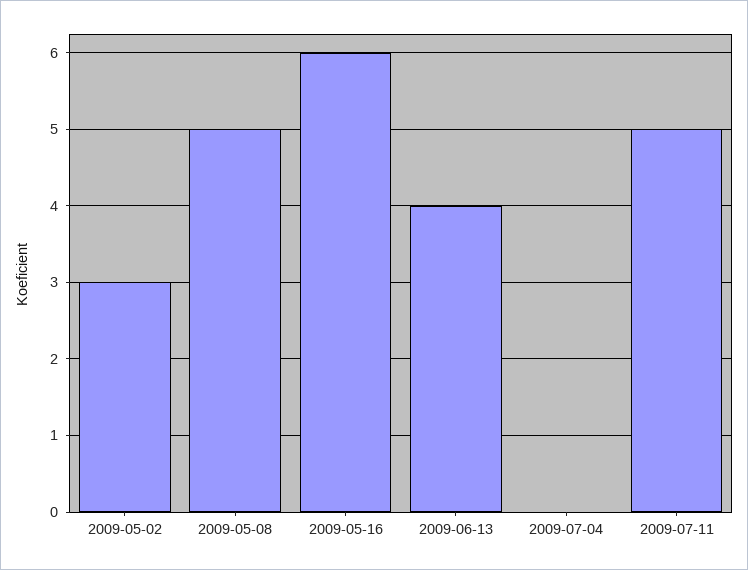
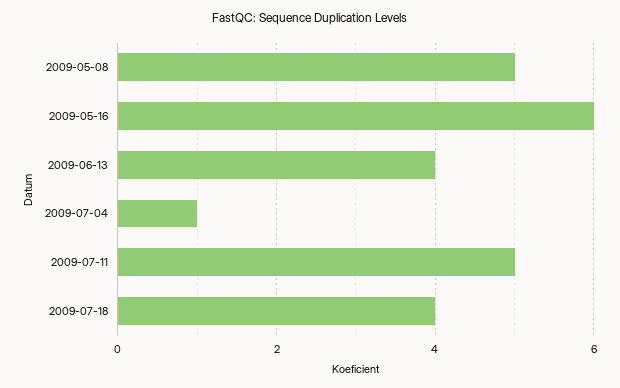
2009-05-02: 3 -> none
2009-07-04: 0 -> 1
2009-07-18: none -> 4

